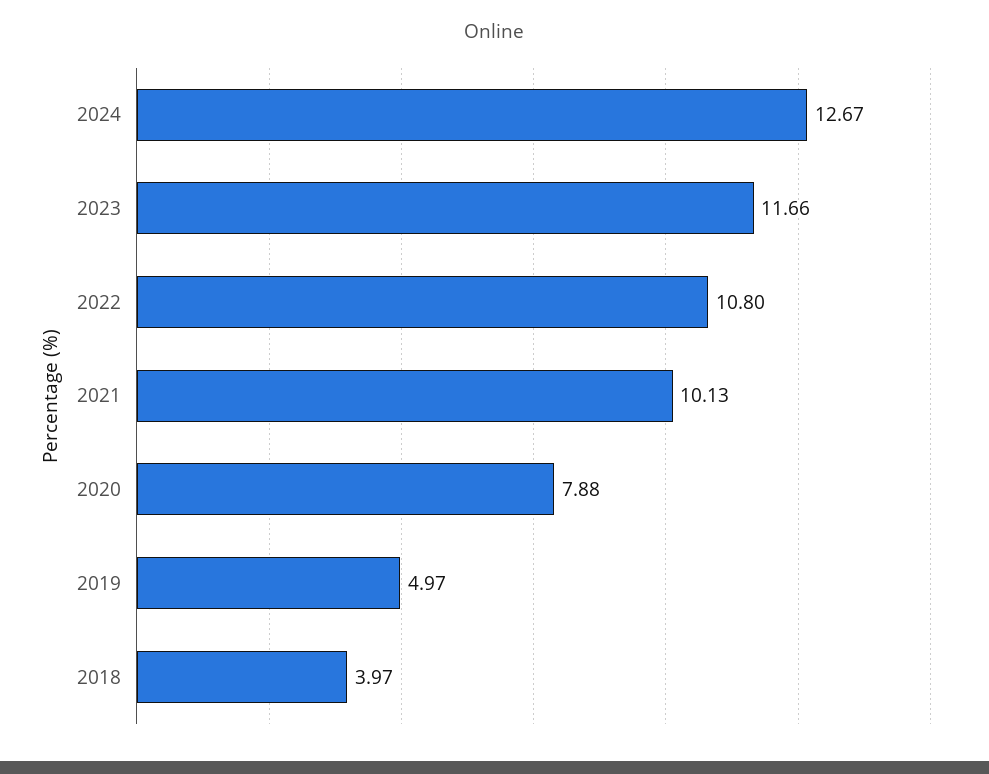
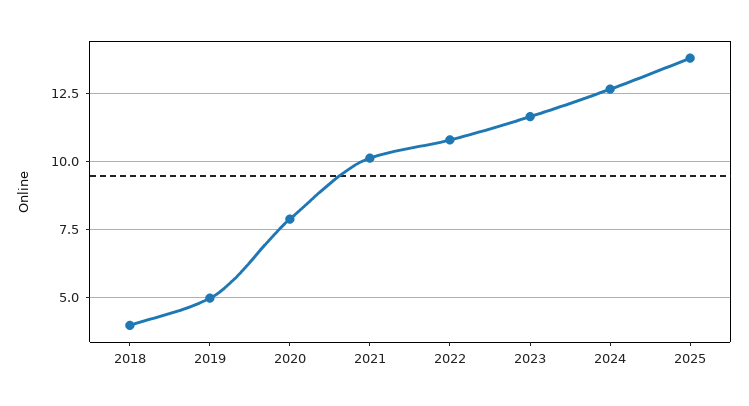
2025: none -> 13.75

